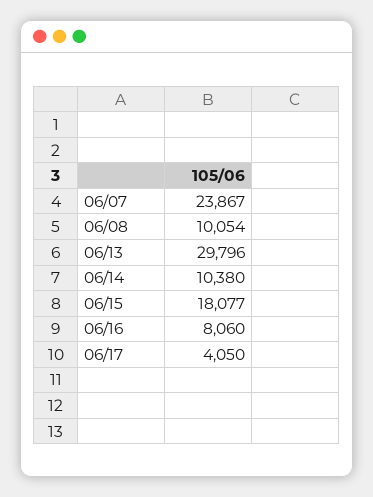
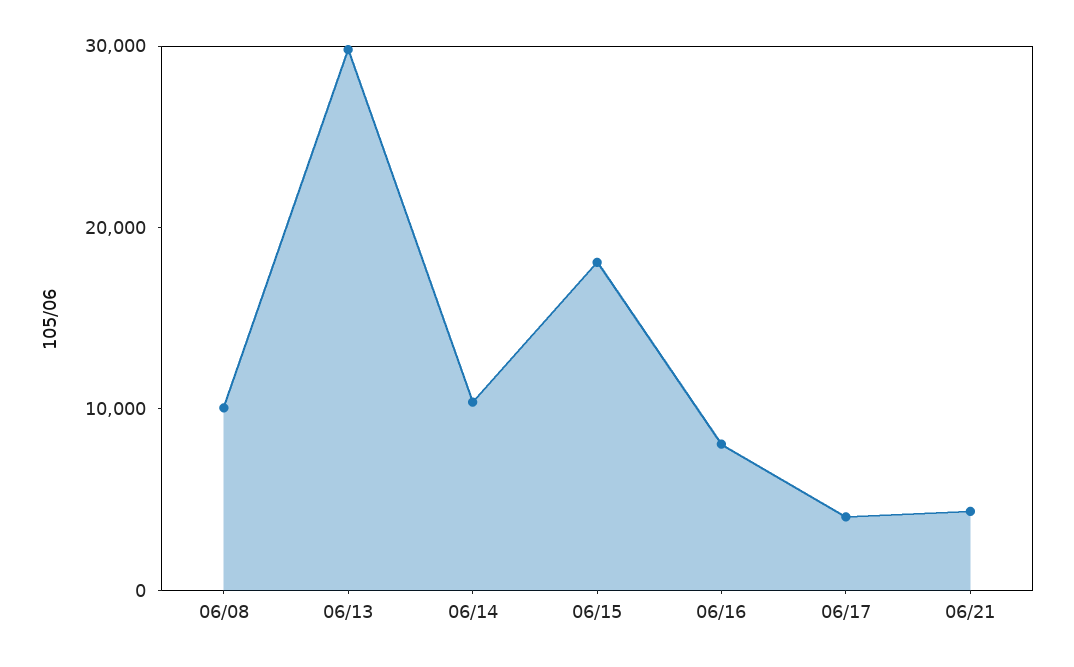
06/07: 23867 -> none
06/21: none -> 4000

